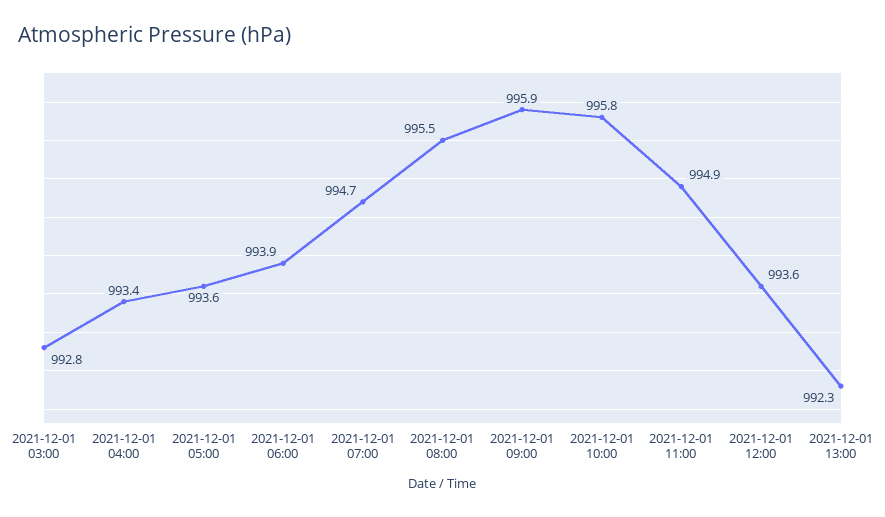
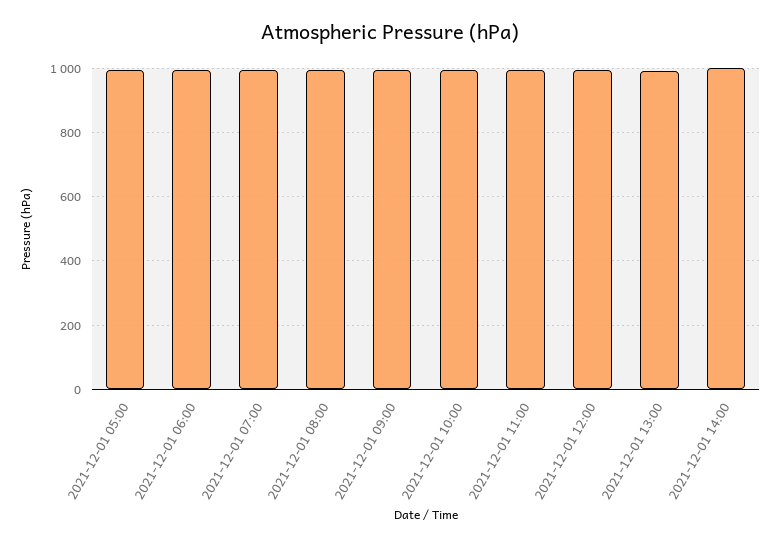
2021-12-01 03:00: 992.8 -> none
2021-12-01 04:00: 993.4 -> none
2021-12-01 14:00: none -> 1000

